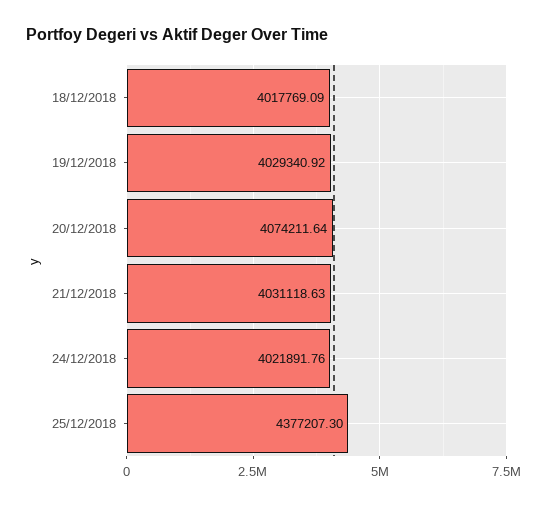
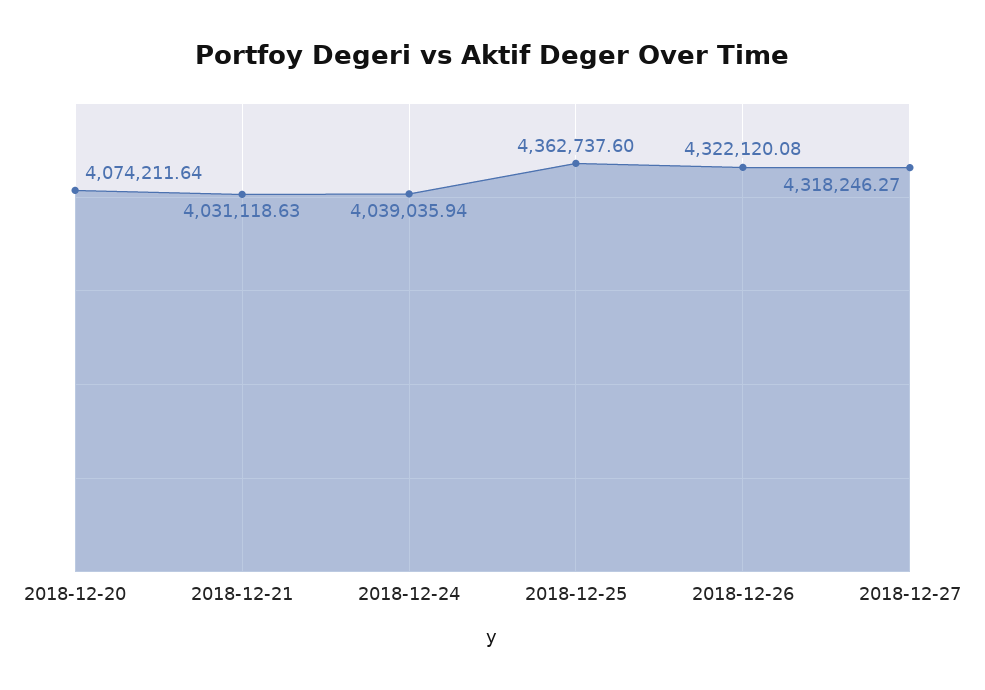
18/12/2018: 4017769.09 -> none
19/12/2018: 4029340.92 -> none
24/12/2018: 4021891.76 -> 4039035.94
25/12/2018: 4377207.3 -> 4362737.6
2018-12-26: none -> 4322120.08
2018-12-27: none -> 4318246.27

